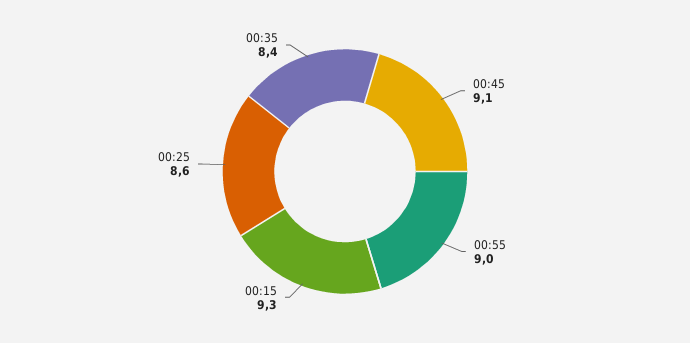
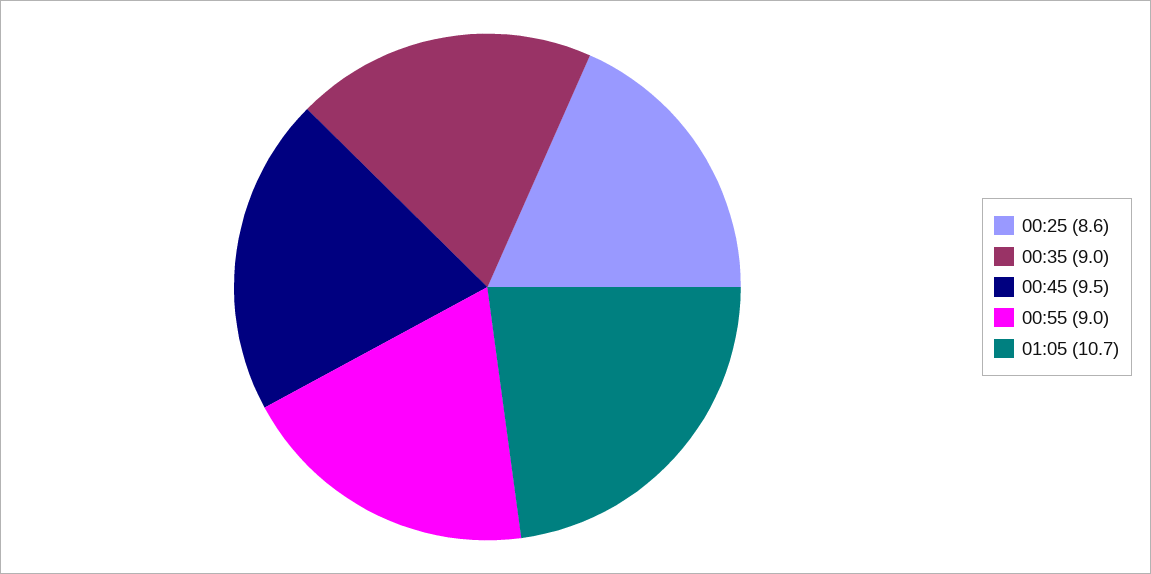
00:45: 9.1 -> 9.5
00:15: 9.3 -> none
00:35: 8.4 -> 9
01:05: none -> 10.7

